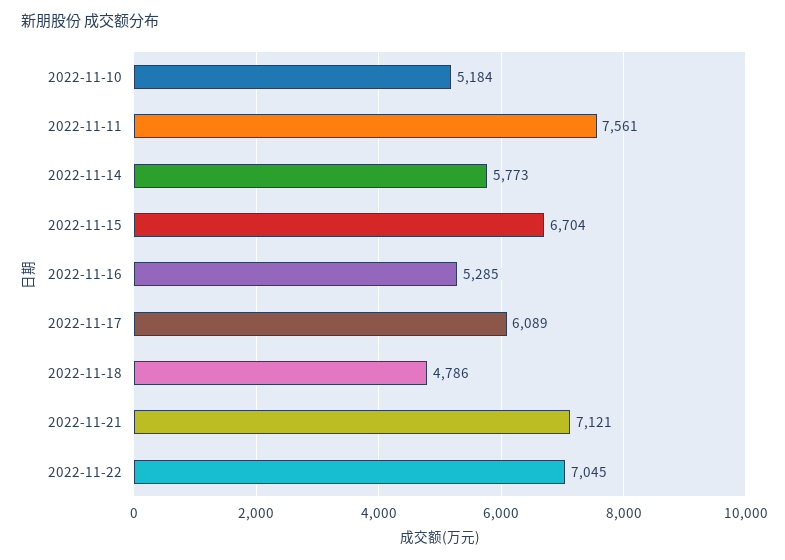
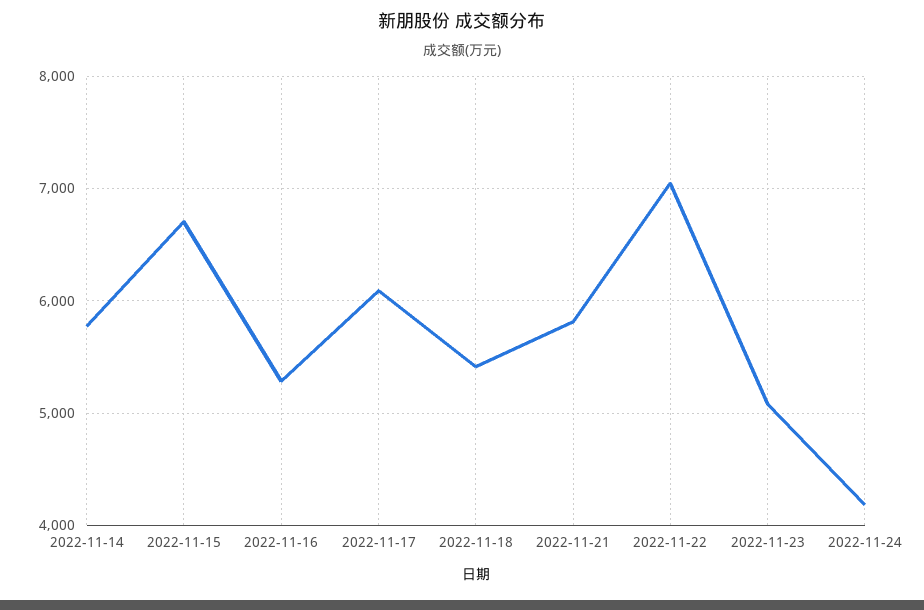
2022-11-10: 5184 -> none
2022-11-11: 7561 -> none
2022-11-18: 4786 -> 5400
2022-11-21: 7121 -> 5800
2022-11-23: none -> 5100
2022-11-24: none -> 4200

